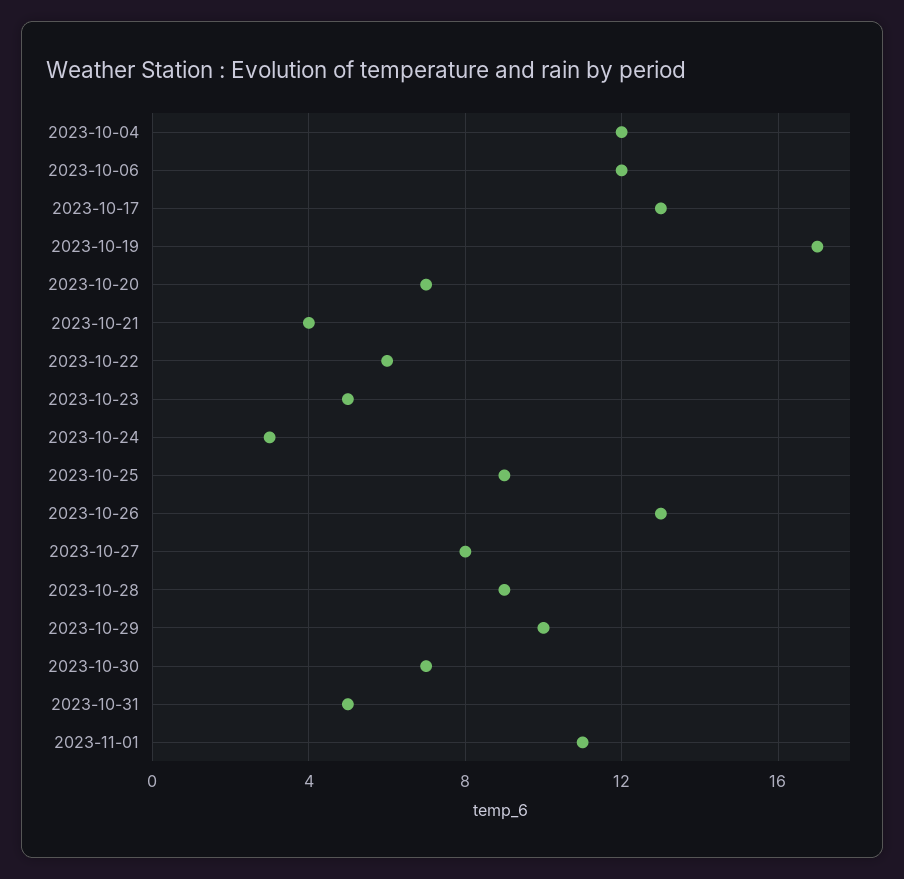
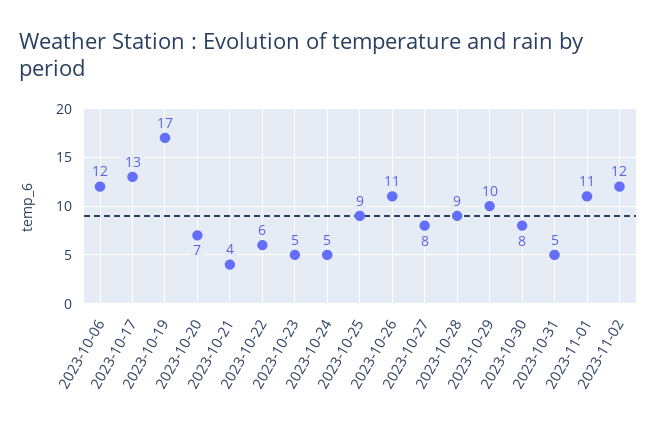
2023-10-04: 12 -> none
2023-10-24: 3 -> 5
2023-10-26: 13 -> 11
2023-10-30: 7 -> 8
2023-11-02: none -> 12

